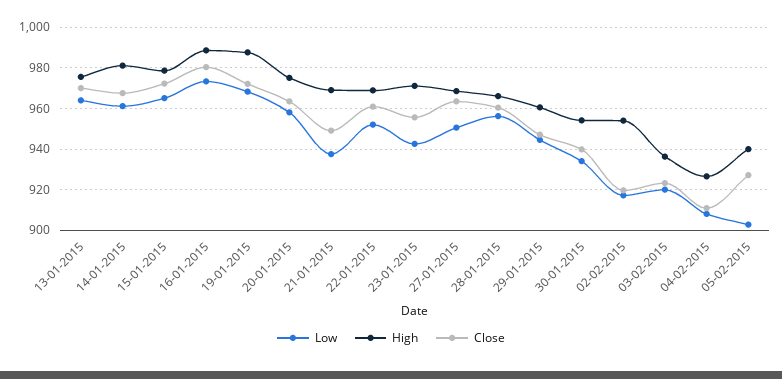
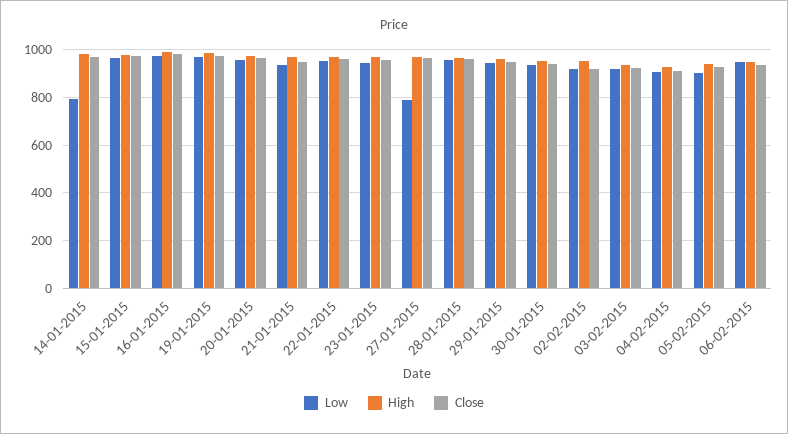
Low, 13-01-2015: 965 -> none
High, 13-01-2015: 975 -> none
Close, 13-01-2015: 970 -> none
Low, 14-01-2015: 960 -> 800
Low, 27-01-2015: 950 -> 800
Low, 06-02-2015: none -> 950
High, 06-02-2015: none -> 950
Close, 06-02-2015: none -> 950

